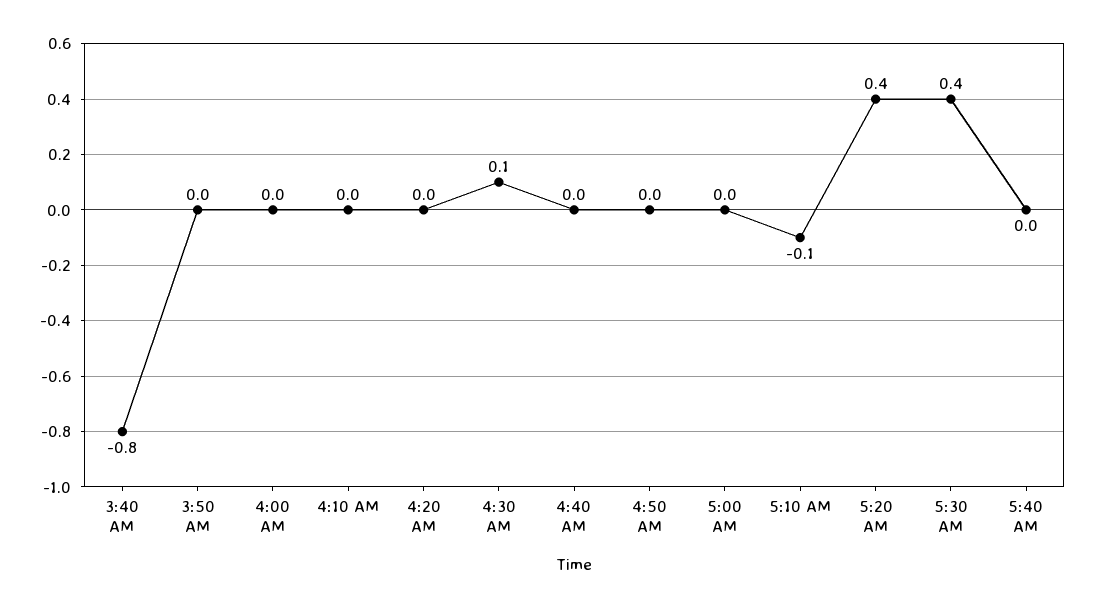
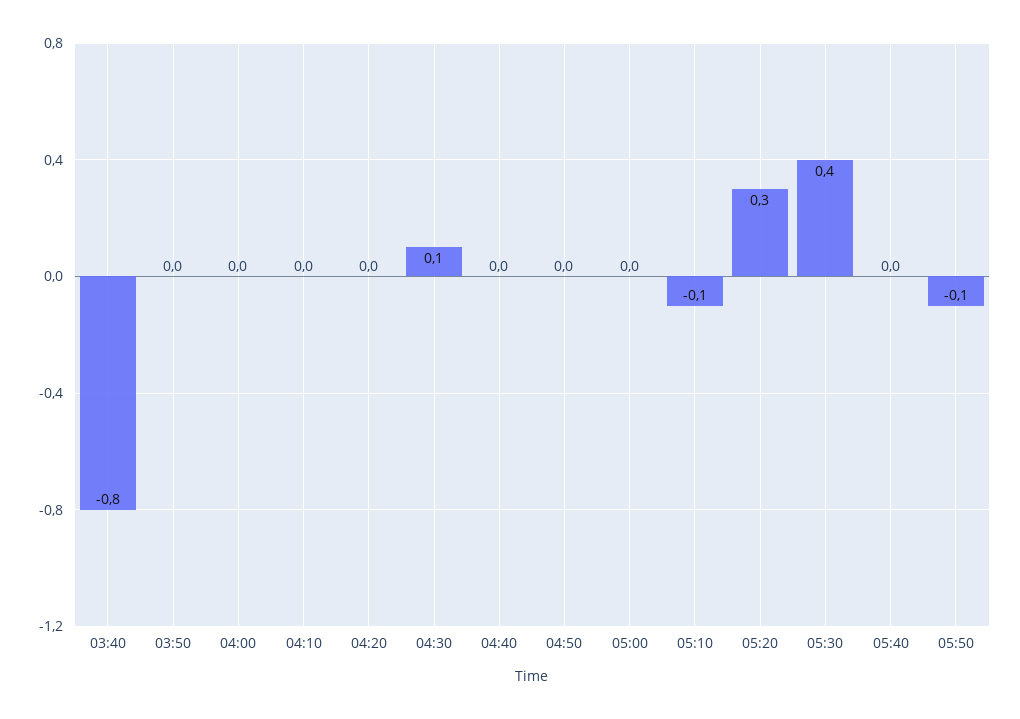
5:20 AM: 0.4 -> 0.3
05:50: none -> -0.1

